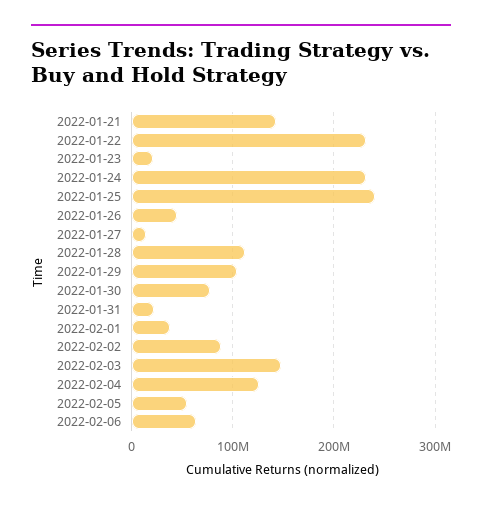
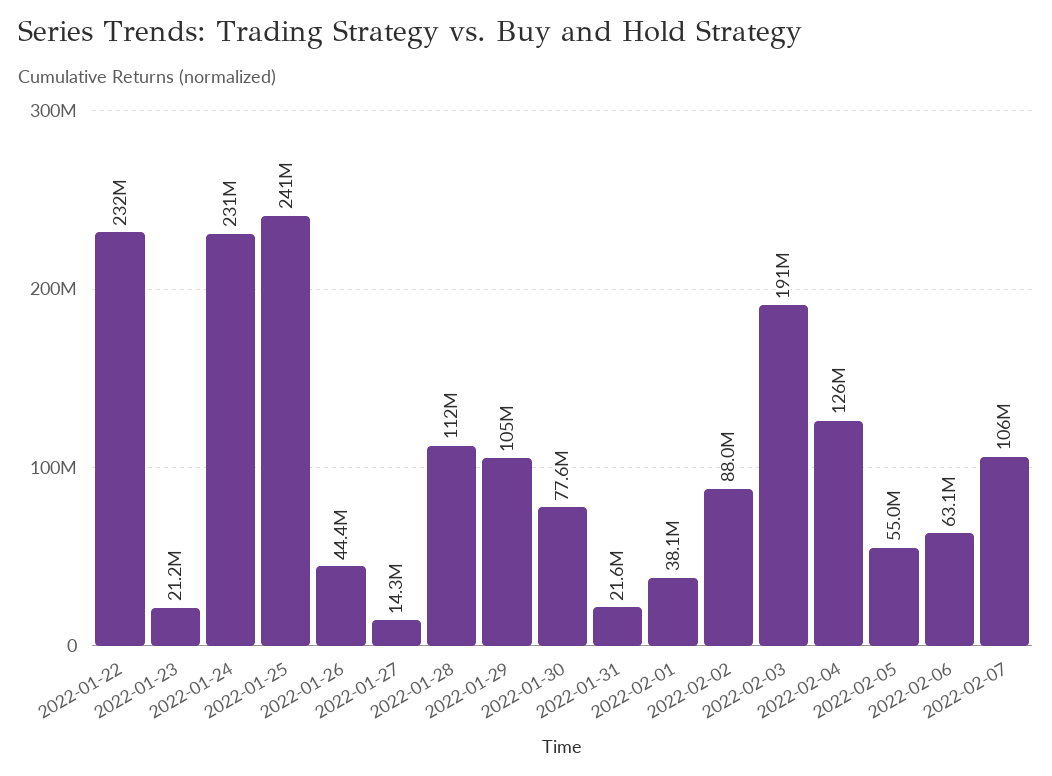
2022-01-21: 140000000 -> none
2022-02-03: 150000000 -> 191000000
2022-02-07: none -> 106000000

